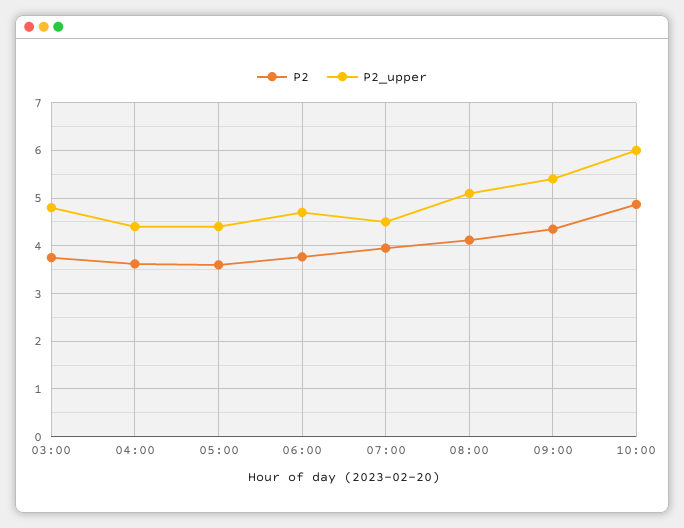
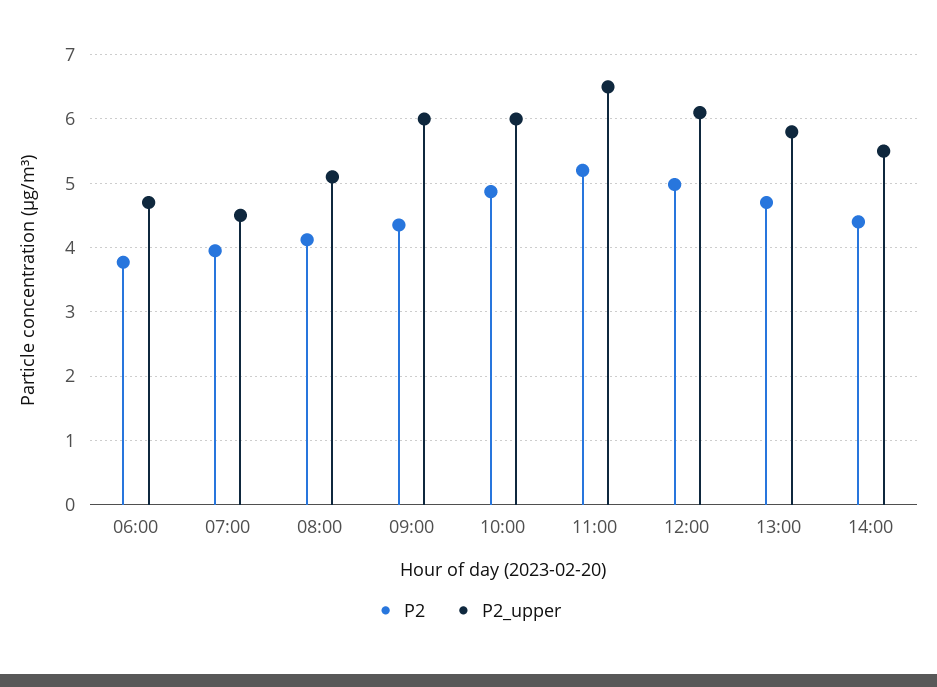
P2, 03:00: 3.8 -> none
P2_upper, 03:00: 4.8 -> none
P2, 04:00: 3.6 -> none
P2_upper, 04:00: 4.4 -> none
P2, 05:00: 3.6 -> none
P2_upper, 05:00: 4.4 -> none
P2_upper, 09:00: 5.4 -> 6
P2, 11:00: none -> 5.2
P2_upper, 11:00: none -> 6.5
P2, 12:00: none -> 5
P2_upper, 12:00: none -> 6.1
P2, 13:00: none -> 4.7
P2_upper, 13:00: none -> 5.8
P2, 14:00: none -> 4.4
P2_upper, 14:00: none -> 5.5

